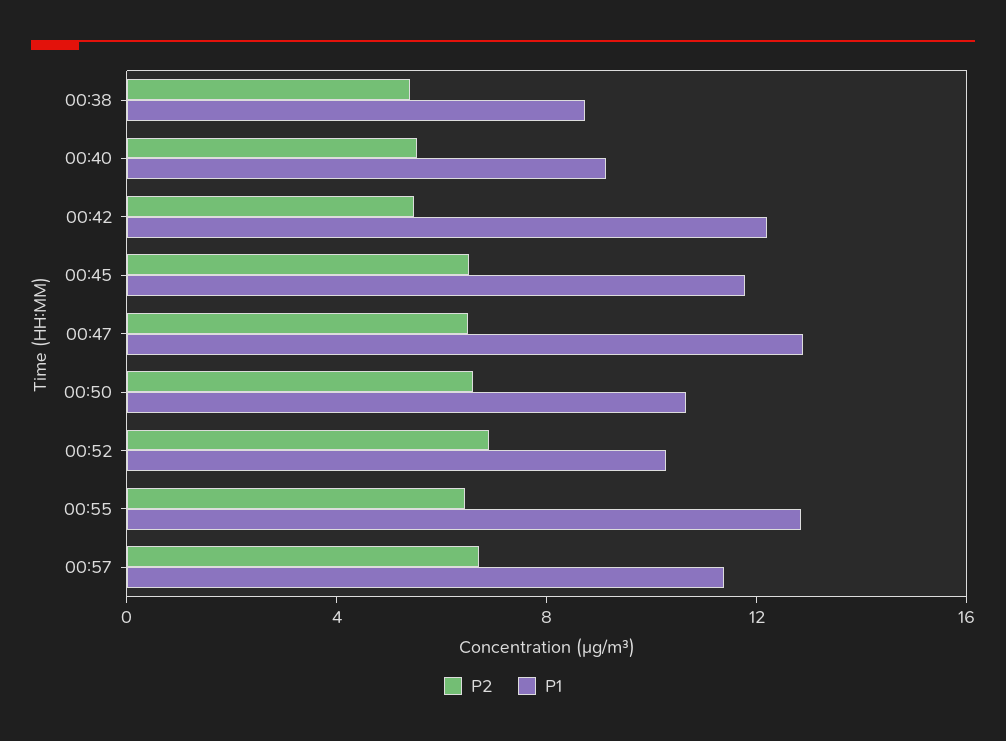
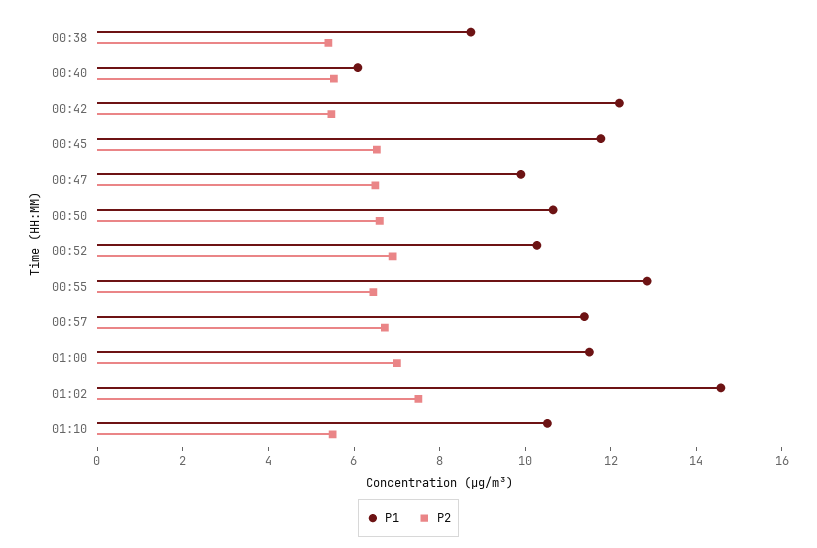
P1, 00:40: 9 -> 6
P1, 00:47: 13 -> 10
P1, 01:00: none -> 11.5
P2, 01:00: none -> 7
P1, 01:02: none -> 14.5
P2, 01:02: none -> 7.5
P1, 01:10: none -> 10.5
P2, 01:10: none -> 5.5

